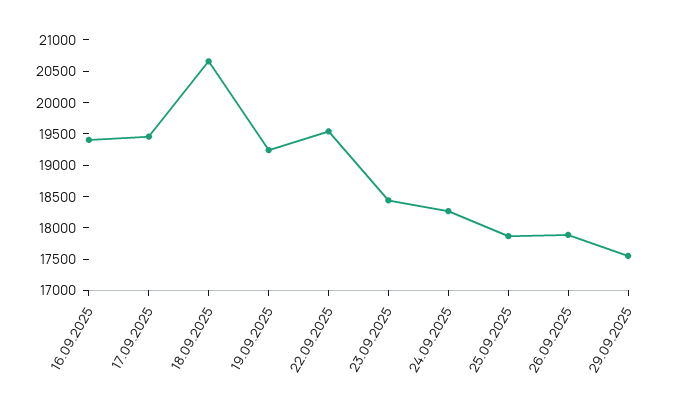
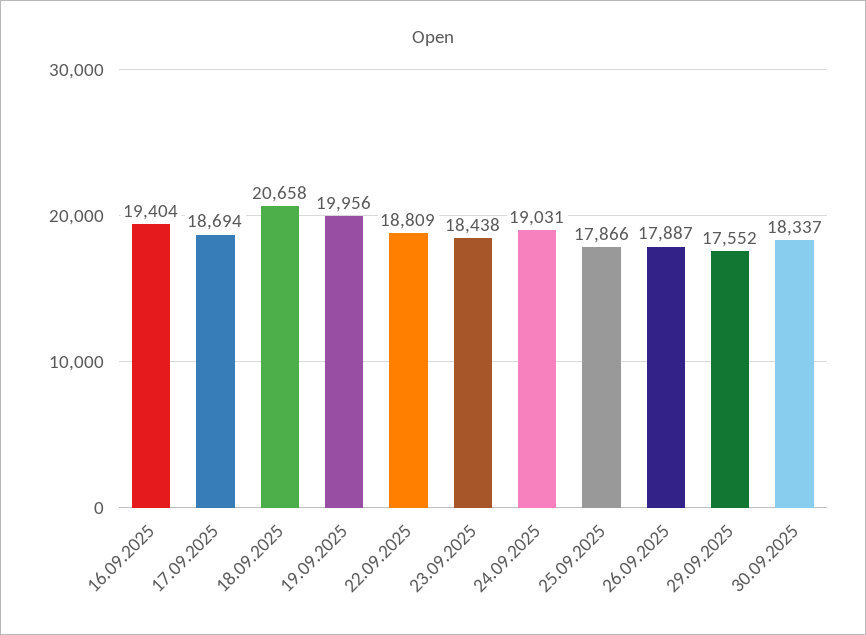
17.09.2025: 19500 -> 18694
19.09.2025: 19250 -> 19956
22.09.2025: 19500 -> 18809
24.09.2025: 18250 -> 19031
30.09.2025: none -> 18337

